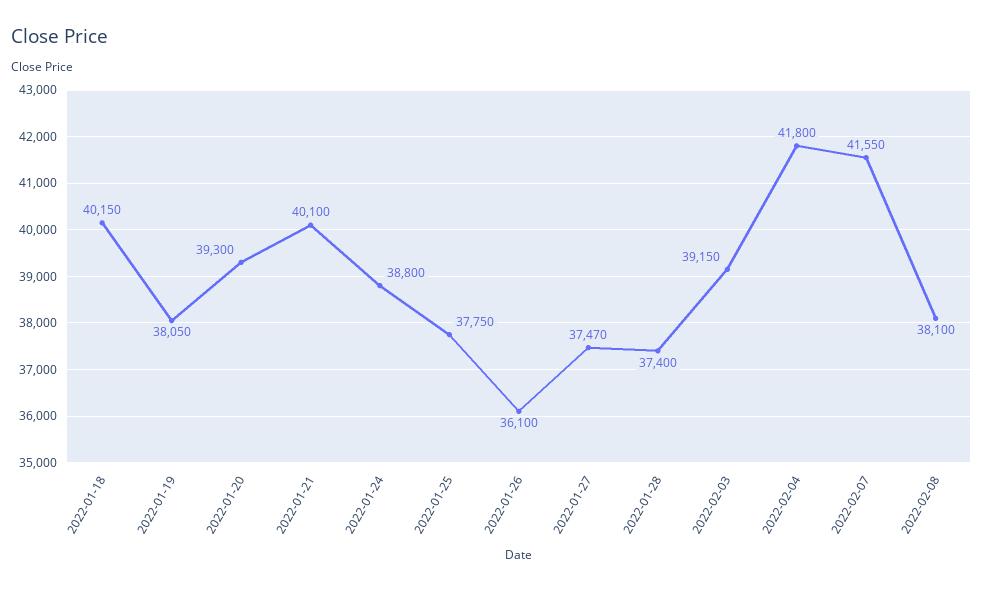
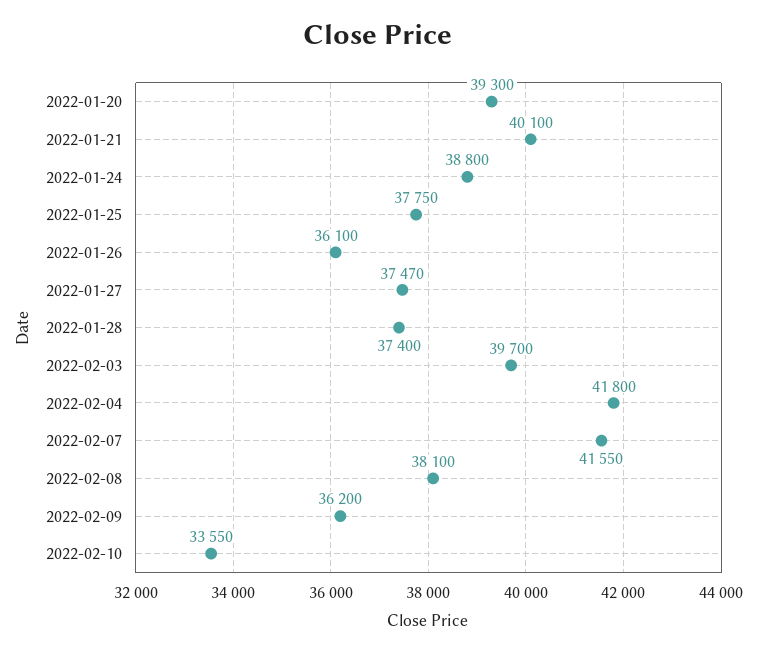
2022-01-18: 40150 -> none
2022-01-19: 38050 -> none
2022-02-03: 39150 -> 39700
2022-02-09: none -> 36200
2022-02-10: none -> 33550

